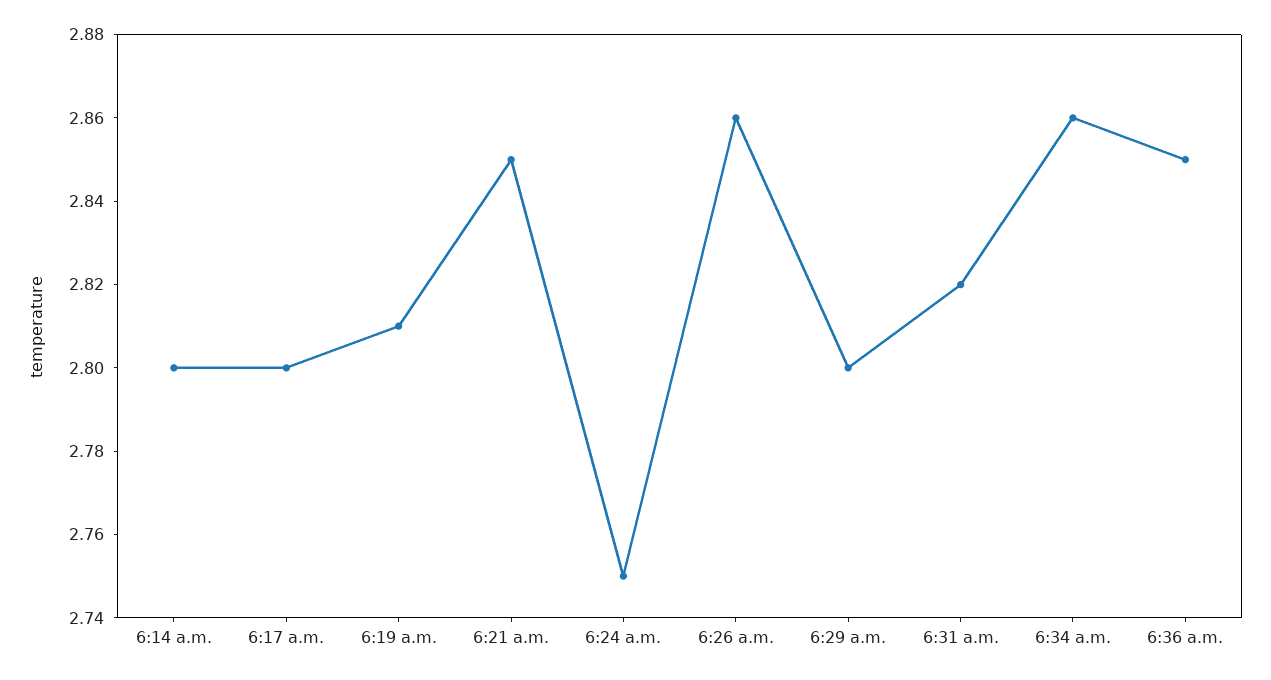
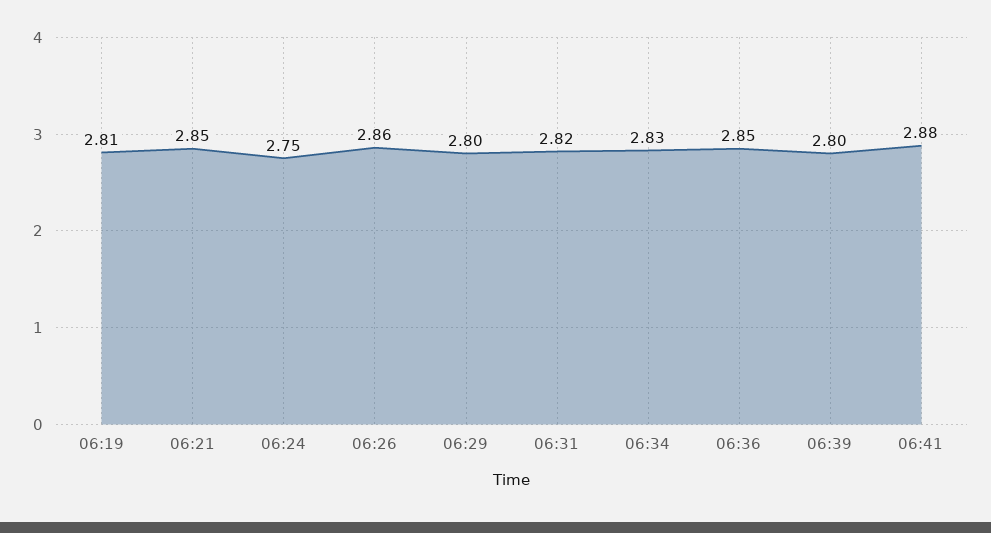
6:14 a.m.: 2.8 -> none
6:17 a.m.: 2.8 -> none
6:34 a.m.: 2.86 -> 2.83
06:39: none -> 2.8
06:41: none -> 2.88

